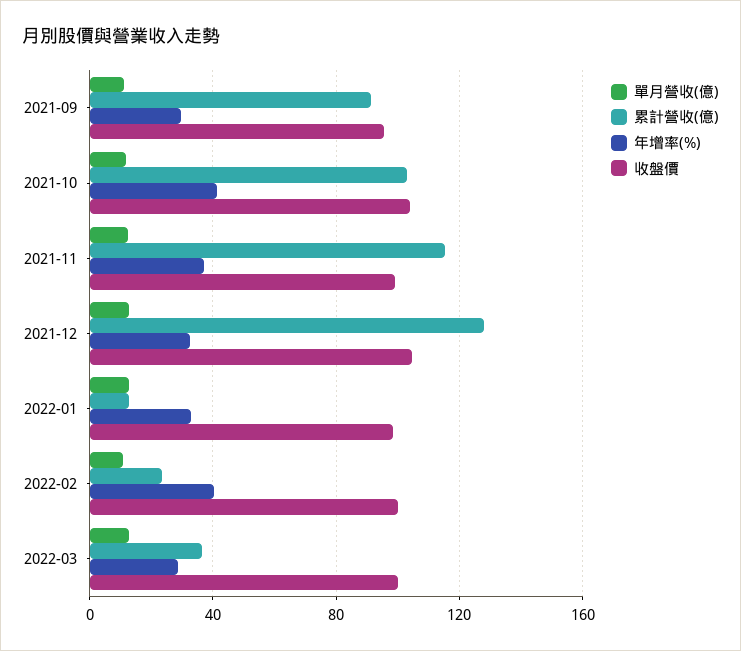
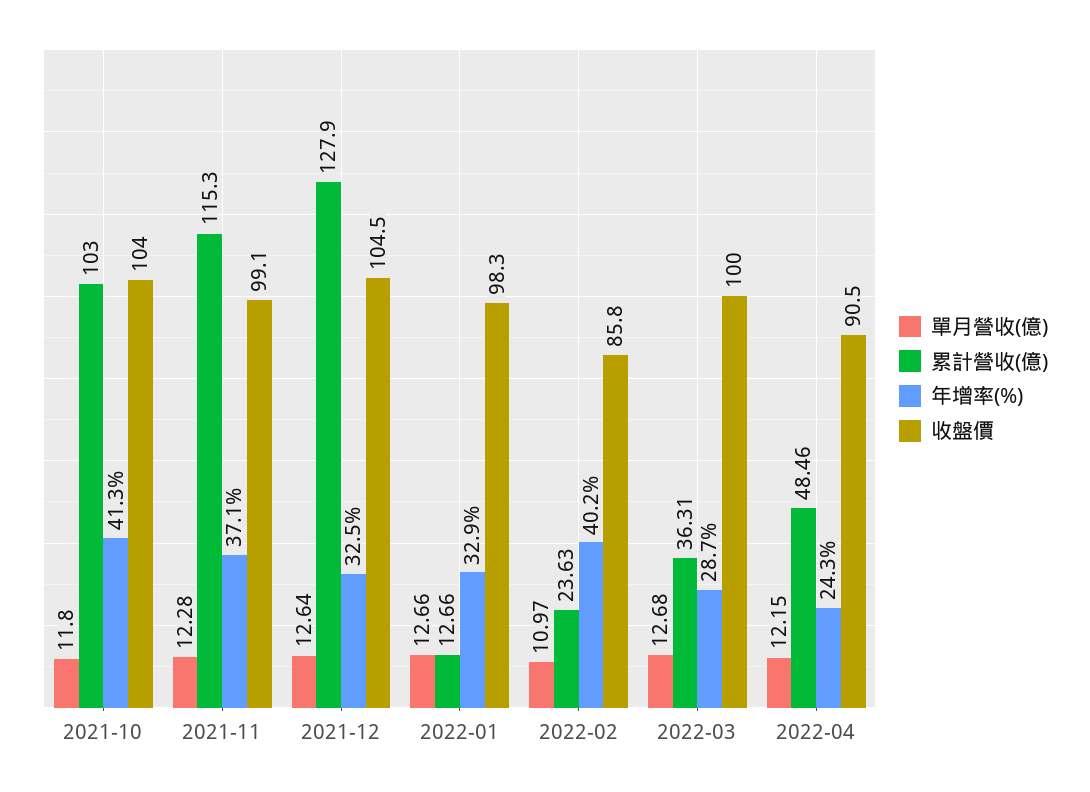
單月營收(億), 2021-09: 10 -> none
累計營收(億), 2021-09: 90 -> none
年增率(%), 2021-09: 30 -> none
收盤價, 2021-09: 95 -> none
收盤價, 2022-02: 100 -> 85.8
單月營收(億), 2022-04: none -> 12.15
累計營收(億), 2022-04: none -> 48.46
年增率(%), 2022-04: none -> 24.3
收盤價, 2022-04: none -> 90.5

